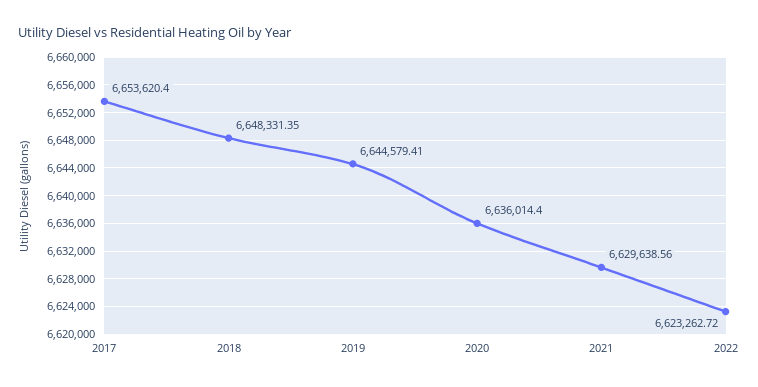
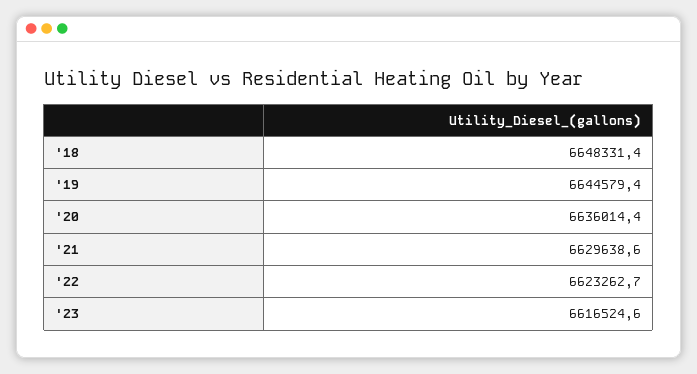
2017: 6653620.4 -> none
'23: none -> 6616524.6

